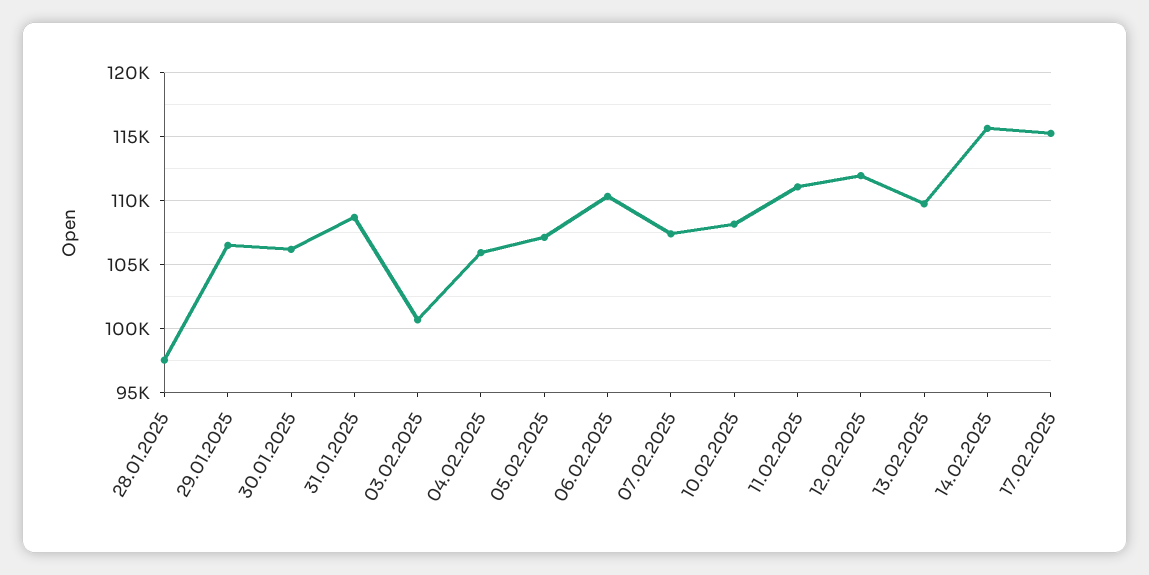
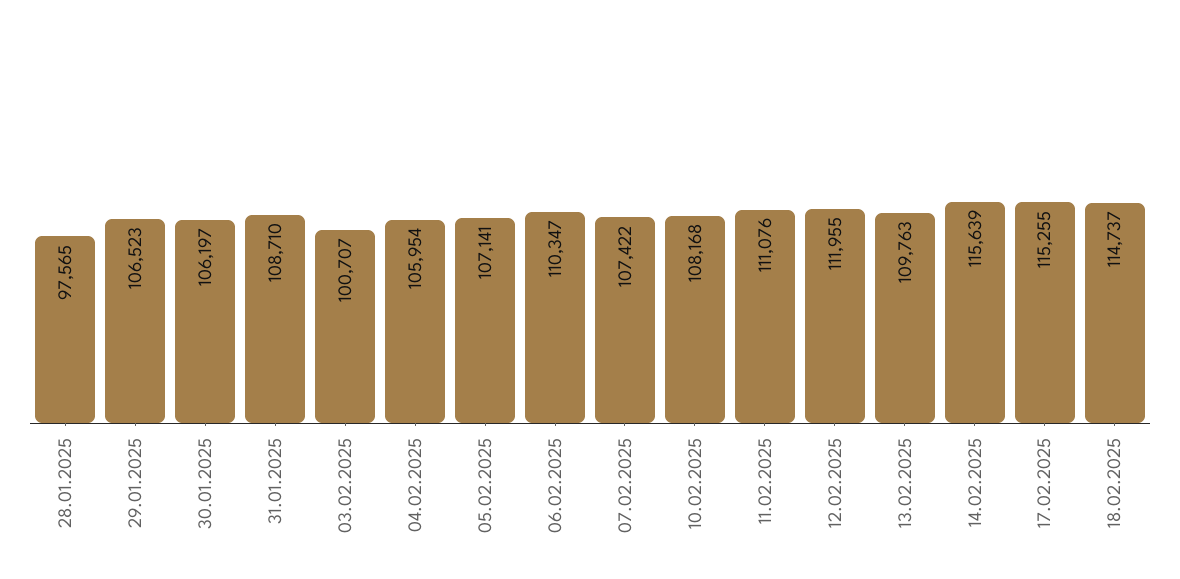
18.02.2025: none -> 114737

